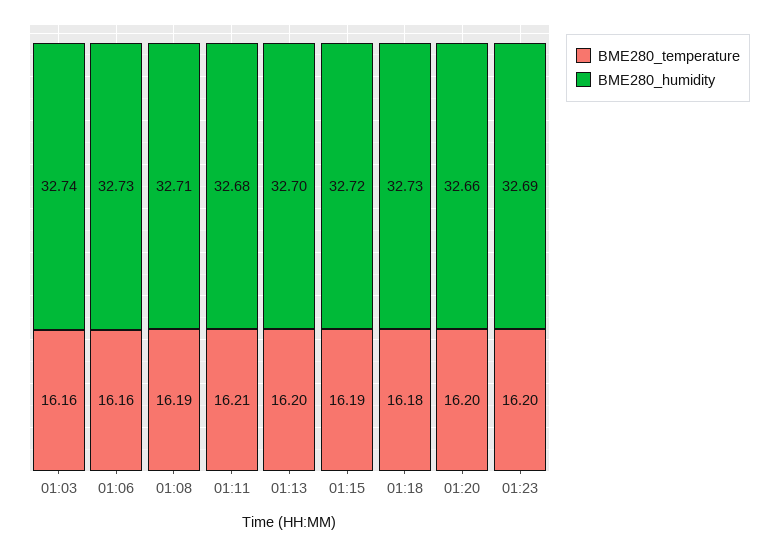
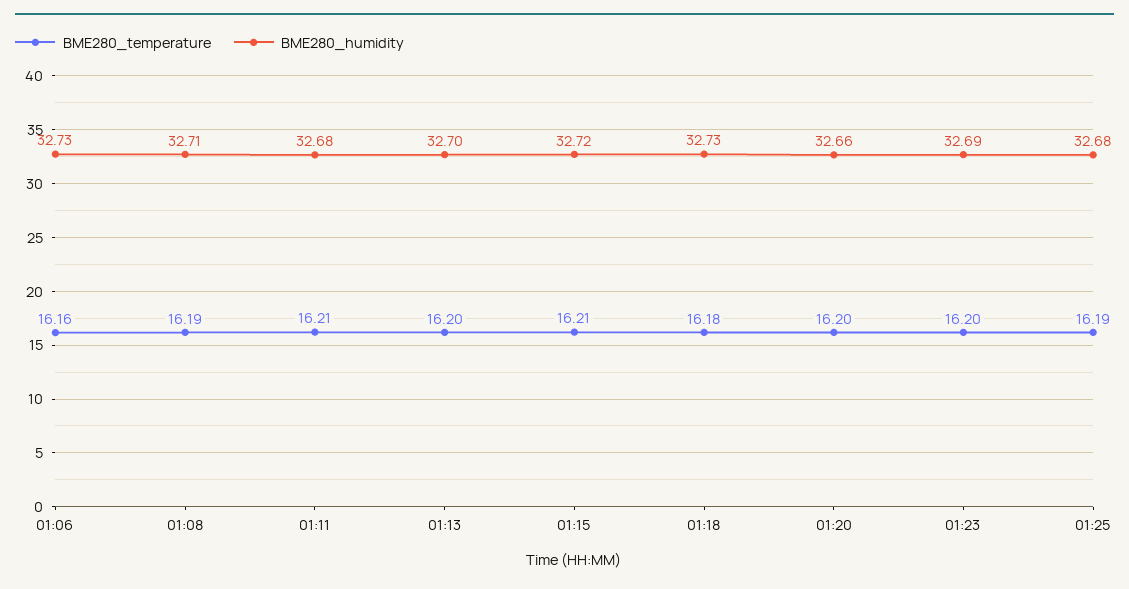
BME280_temperature, 01:03: 16.16 -> none
BME280_humidity, 01:03: 32.74 -> none
BME280_temperature, 01:15: 16.19 -> 16.21
BME280_temperature, 01:25: none -> 16.19
BME280_humidity, 01:25: none -> 32.68

